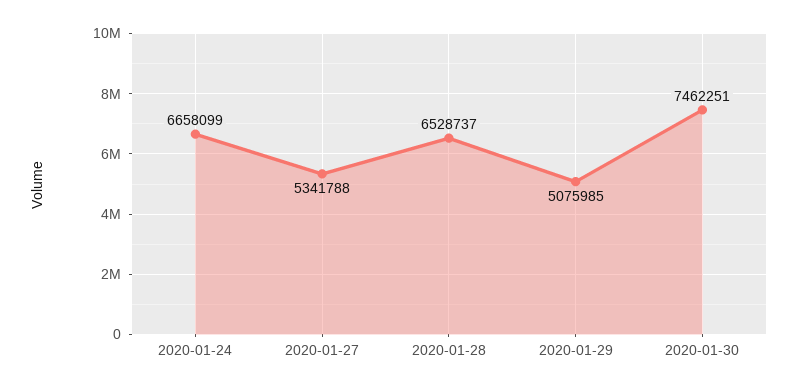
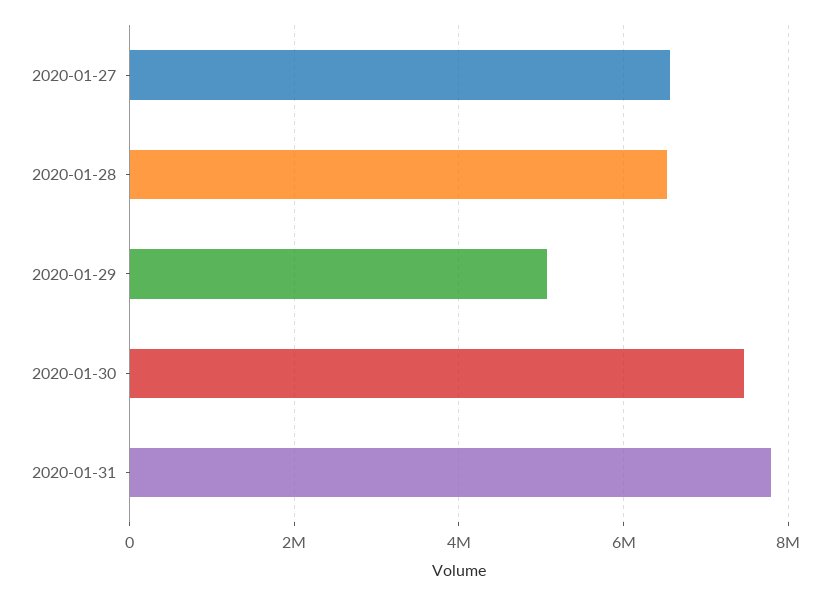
2020-01-24: 6658099 -> none
2020-01-27: 5341788 -> 6600000
2020-01-31: none -> 7800000

